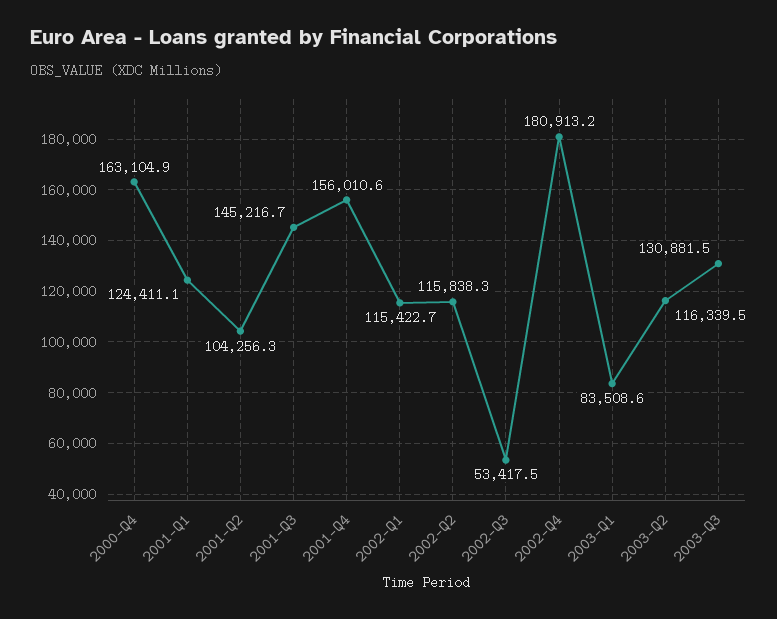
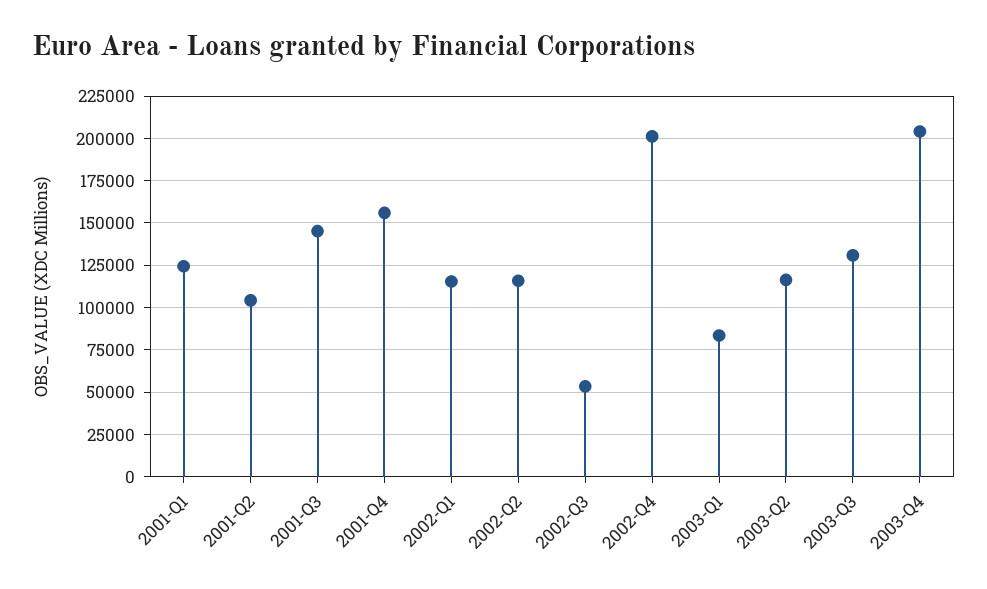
2000-Q4: 163104.9 -> none
2002-Q4: 180913.2 -> 200000
2003-Q4: none -> 205000

